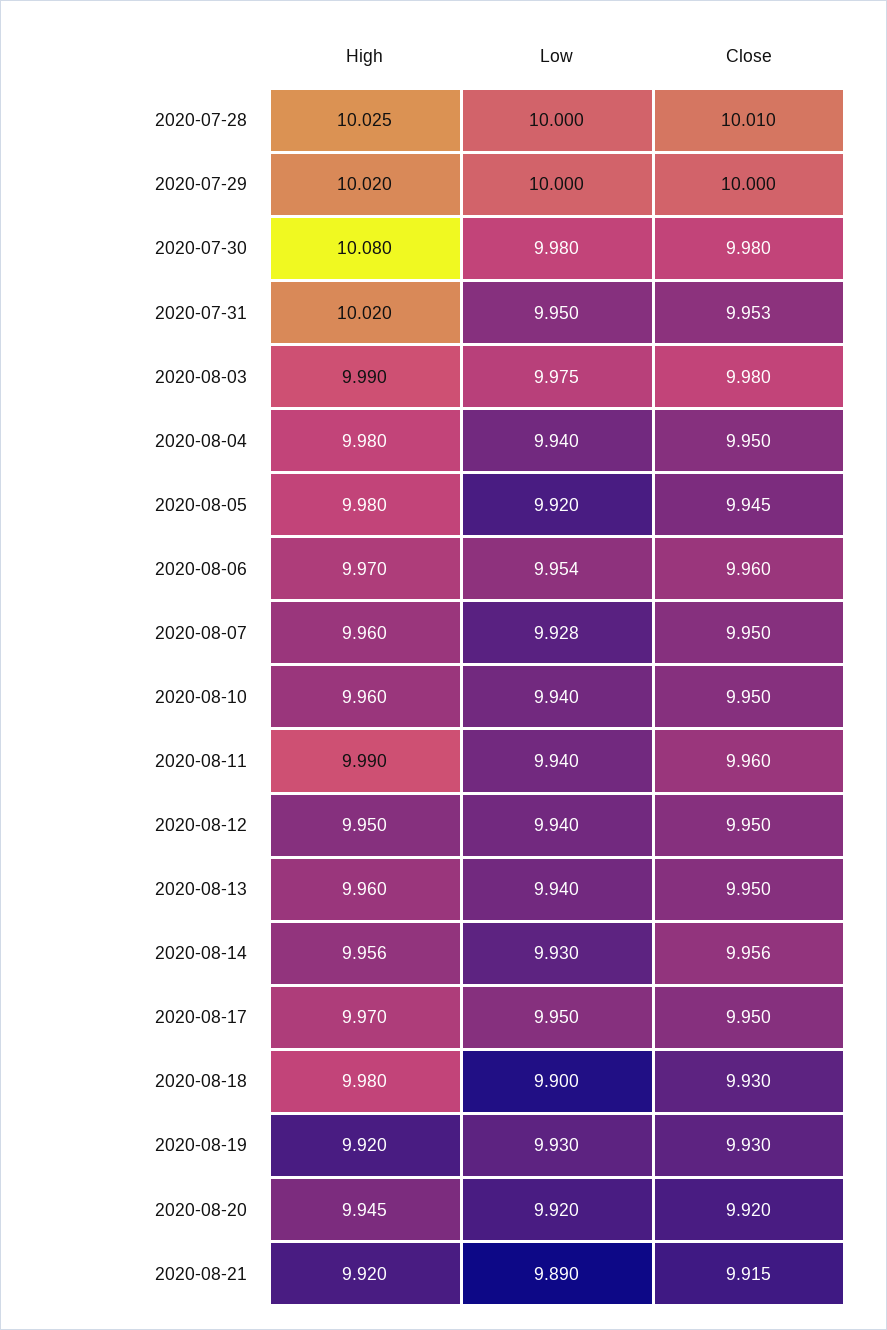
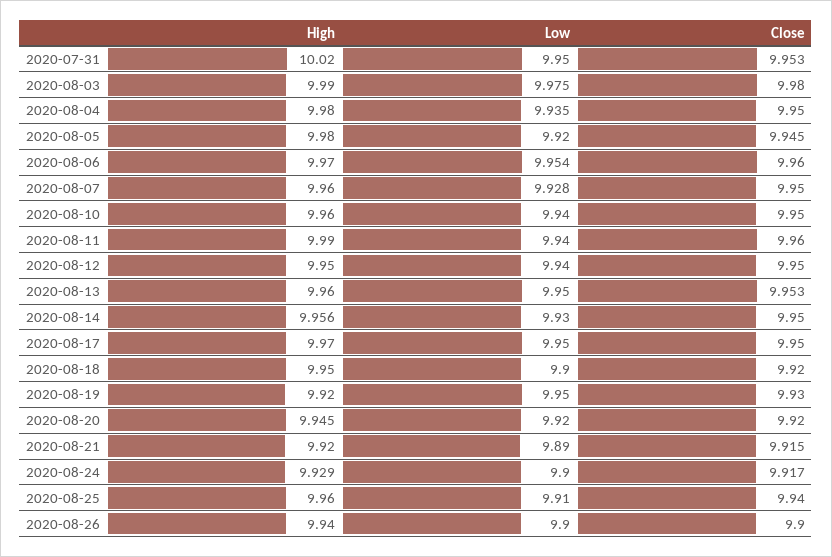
High, 2020-07-28: 10.025 -> none
Low, 2020-07-28: 10 -> none
Close, 2020-07-28: 10.01 -> none
High, 2020-07-29: 10.02 -> none
Low, 2020-07-29: 10 -> none
Close, 2020-07-29: 10 -> none
High, 2020-07-30: 10.08 -> none
Low, 2020-07-30: 9.98 -> none
Close, 2020-07-30: 9.98 -> none
Low, 2020-08-04: 9.94 -> 9.935
Low, 2020-08-13: 9.94 -> 9.95
Close, 2020-08-13: 9.95 -> 9.953
Close, 2020-08-14: 9.956 -> 9.95
High, 2020-08-18: 9.98 -> 9.95
Close, 2020-08-18: 9.93 -> 9.92
Low, 2020-08-19: 9.93 -> 9.95
High, 2020-08-24: none -> 9.929
Low, 2020-08-24: none -> 9.9
Close, 2020-08-24: none -> 9.917
High, 2020-08-25: none -> 9.96
Low, 2020-08-25: none -> 9.91
Close, 2020-08-25: none -> 9.94
High, 2020-08-26: none -> 9.94
Low, 2020-08-26: none -> 9.9
Close, 2020-08-26: none -> 9.9

